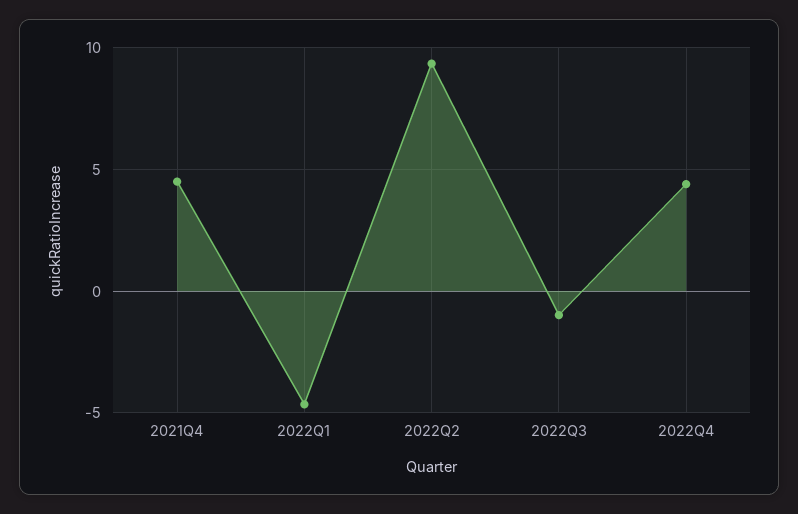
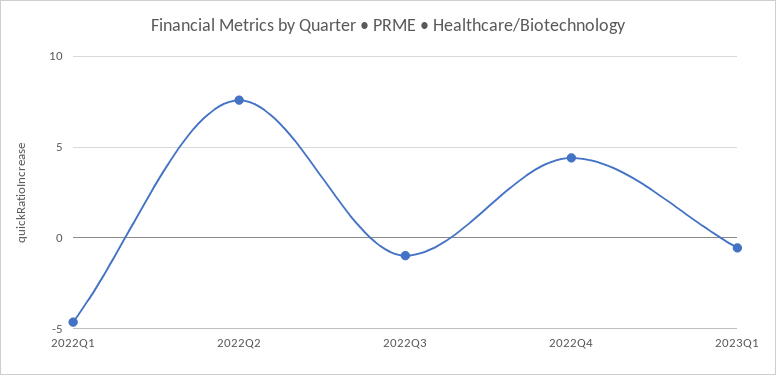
2021Q4: 4.5 -> none
2022Q2: 9.5 -> 7.5
2023Q1: none -> -0.5

